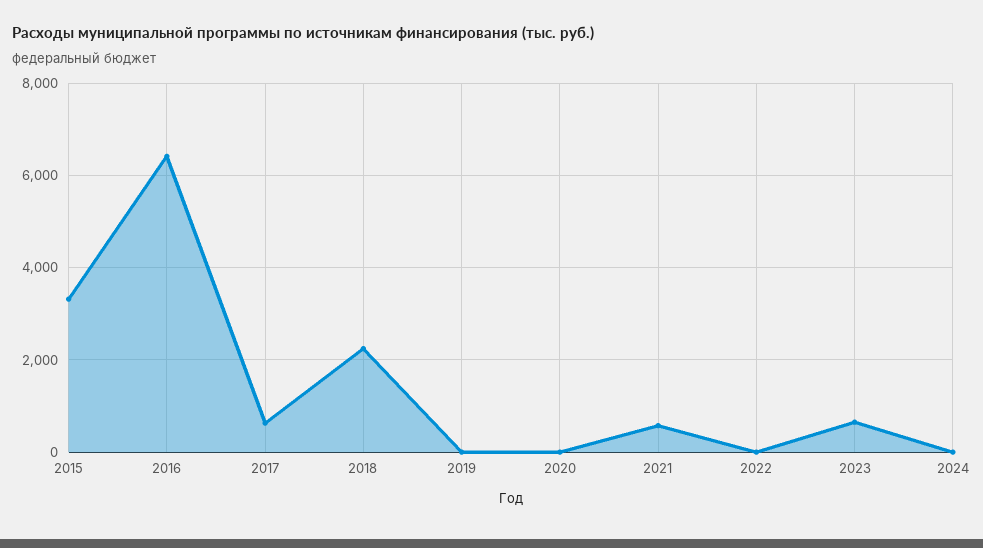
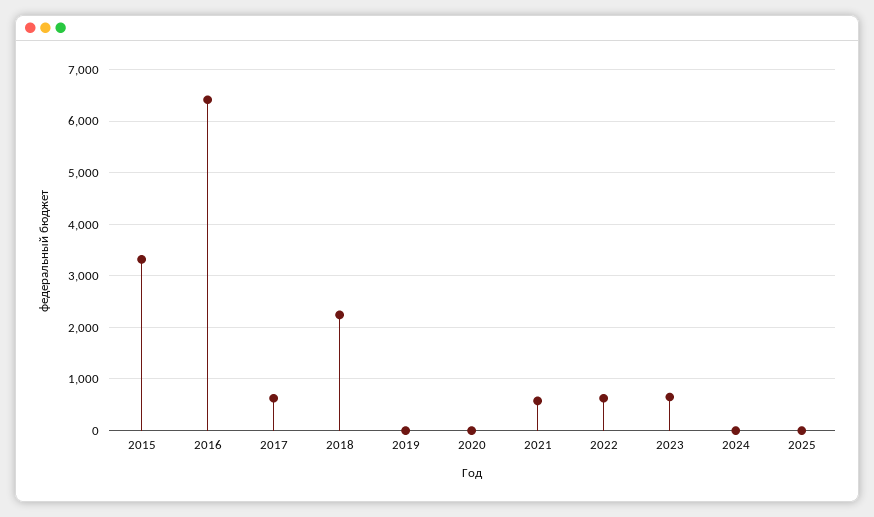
2022: 0 -> 600
2025: none -> 0

